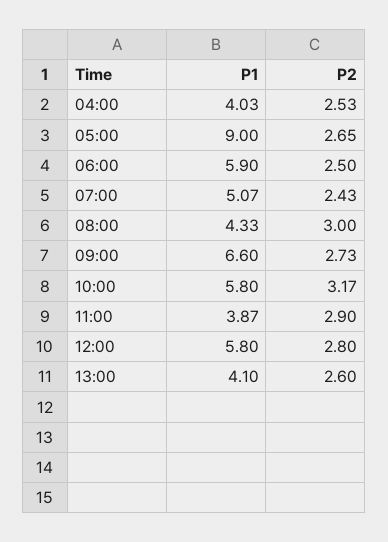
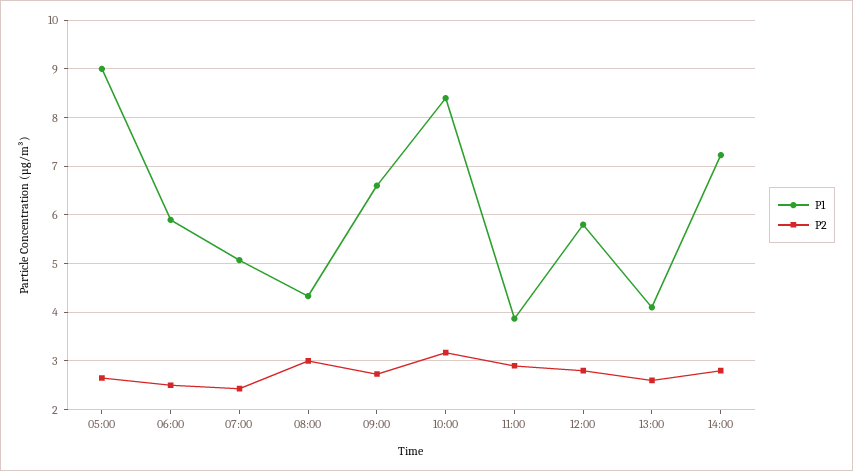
P1, 04:00: 4.03 -> none
P2, 04:00: 2.53 -> none
P1, 10:00: 5.8 -> 8.4
P1, 14:00: none -> 7.2
P2, 14:00: none -> 2.8

